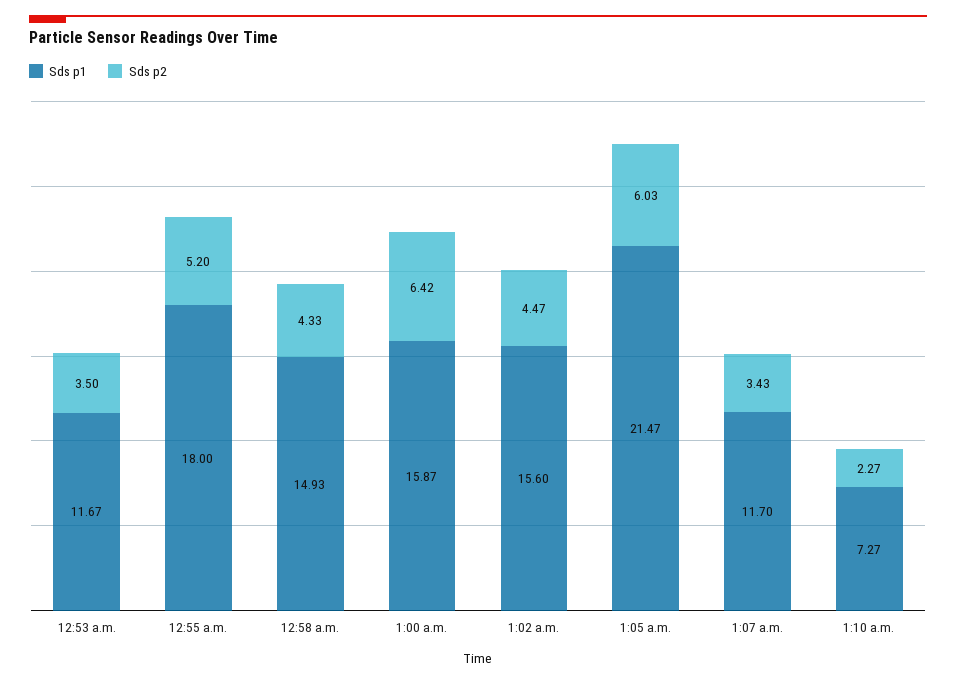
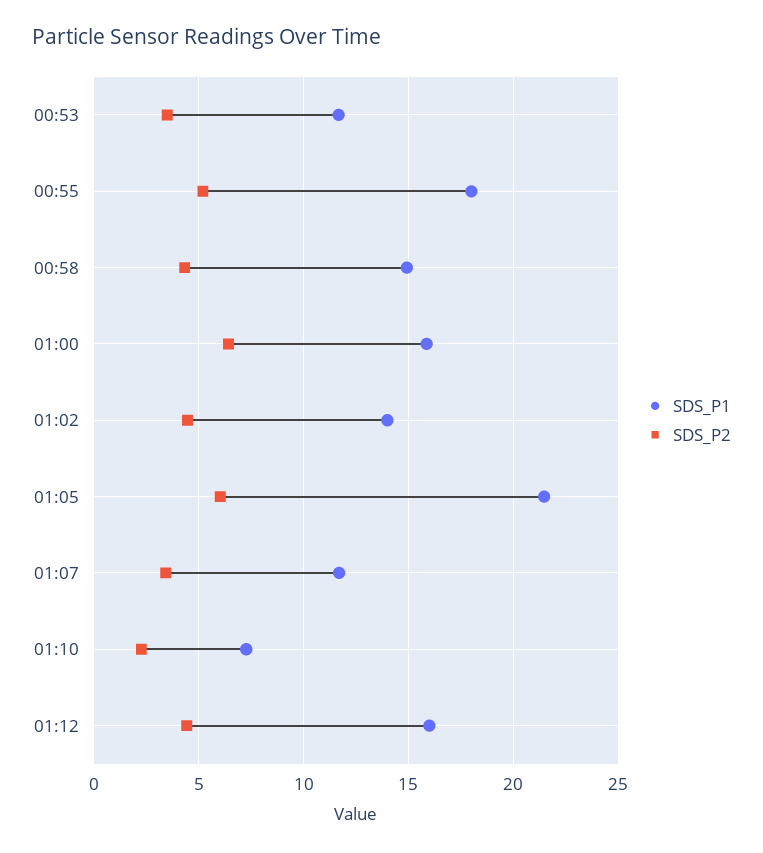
Sds p1, 1:02 a.m.: 15.6 -> 14
Sds p1, 01:12: none -> 16
Sds p2, 01:12: none -> 4.5

